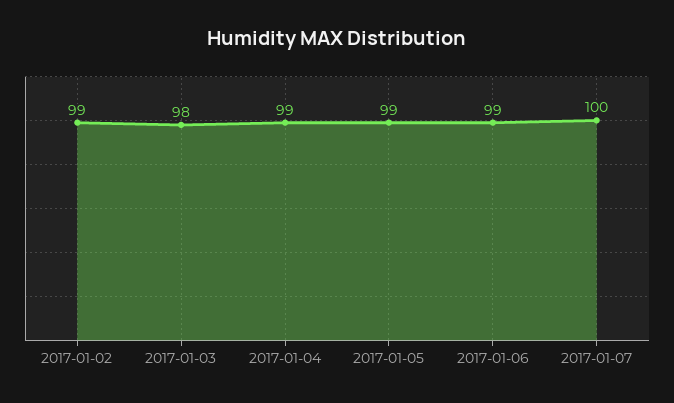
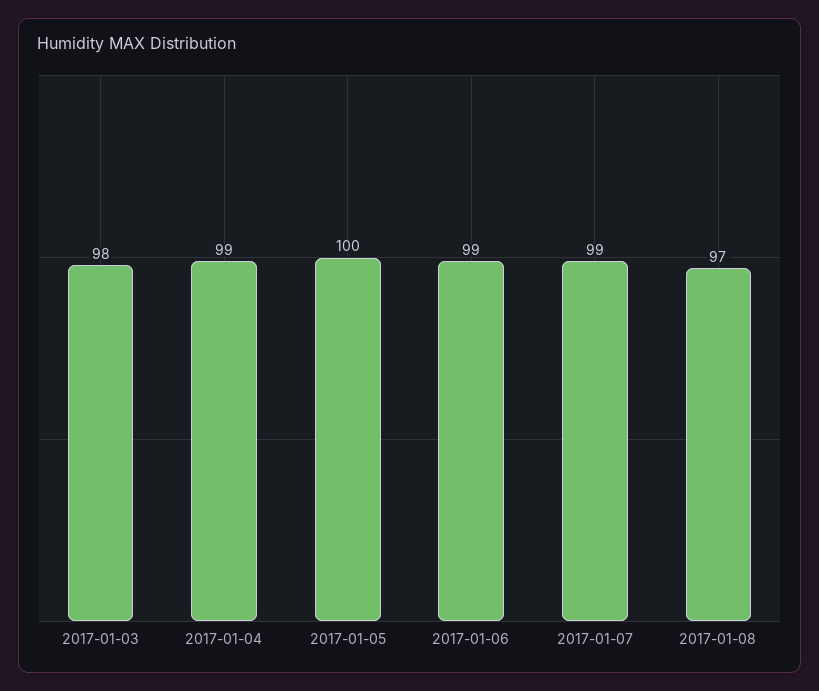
2017-01-02: 99 -> none
2017-01-05: 99 -> 100
2017-01-07: 100 -> 99
2017-01-08: none -> 97

